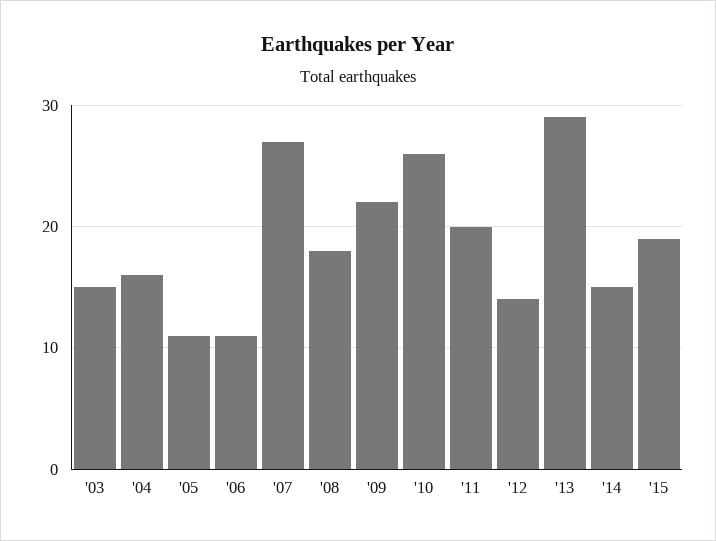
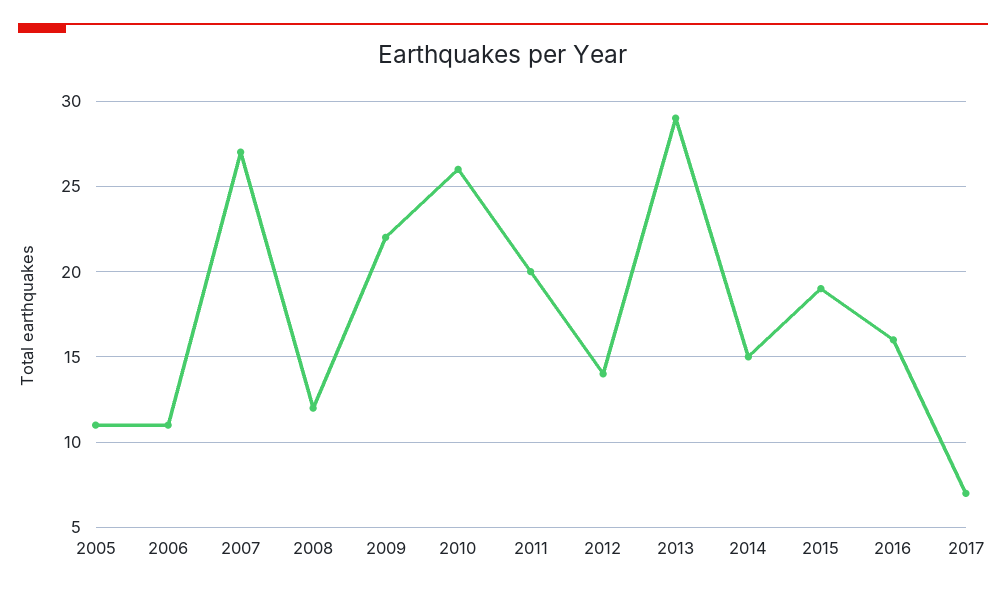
'03: 15 -> none
'04: 16 -> none
'08: 18 -> 12
2016: none -> 16
2017: none -> 7

